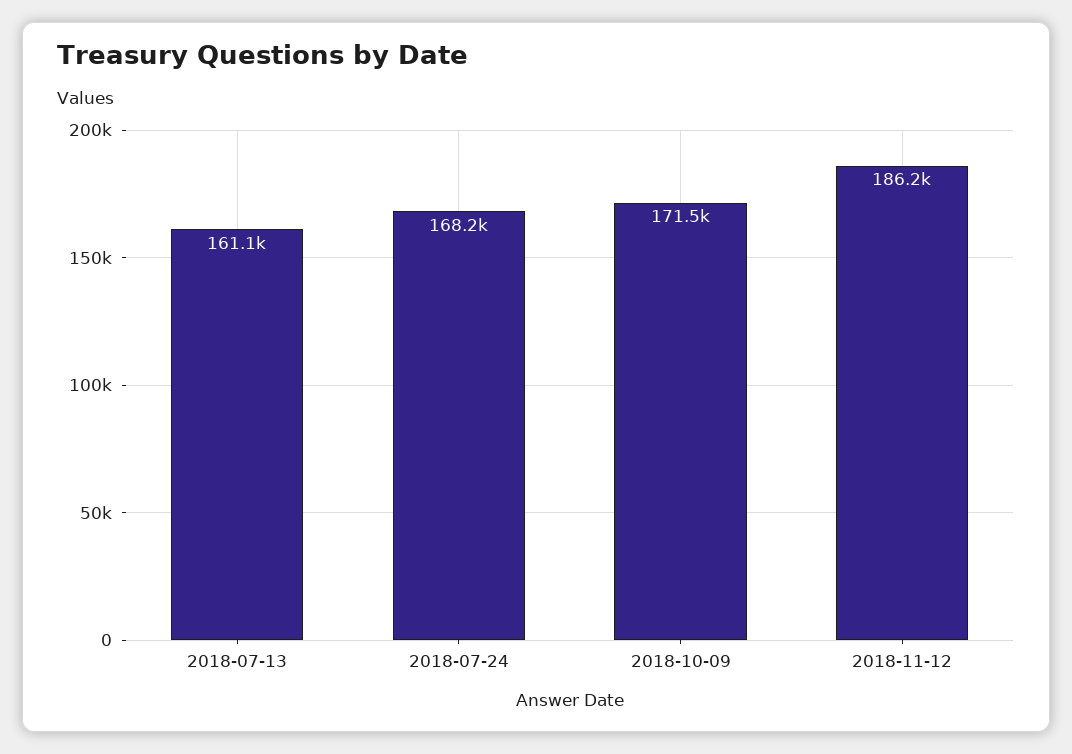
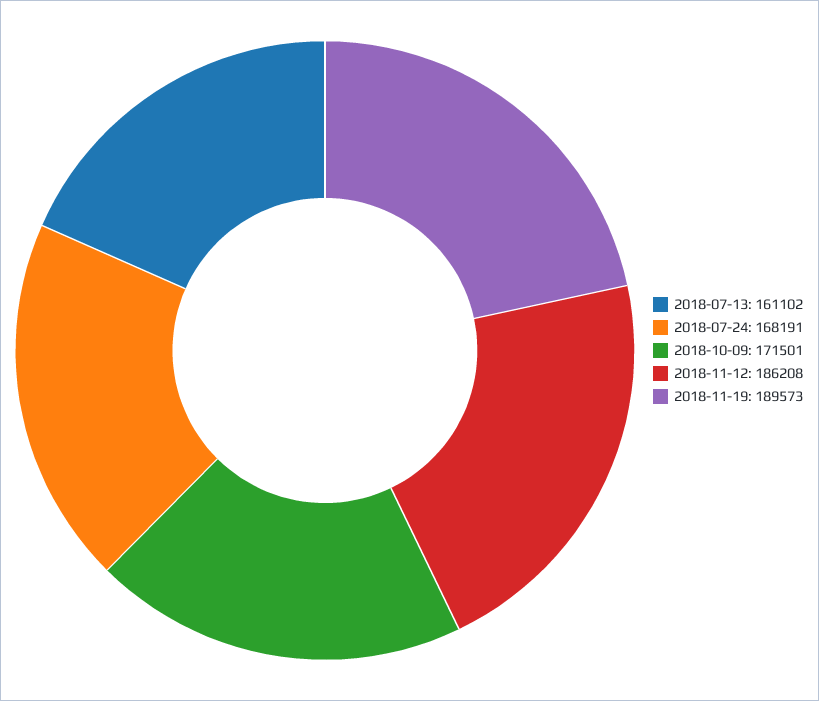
2018-11-19: none -> 189573

